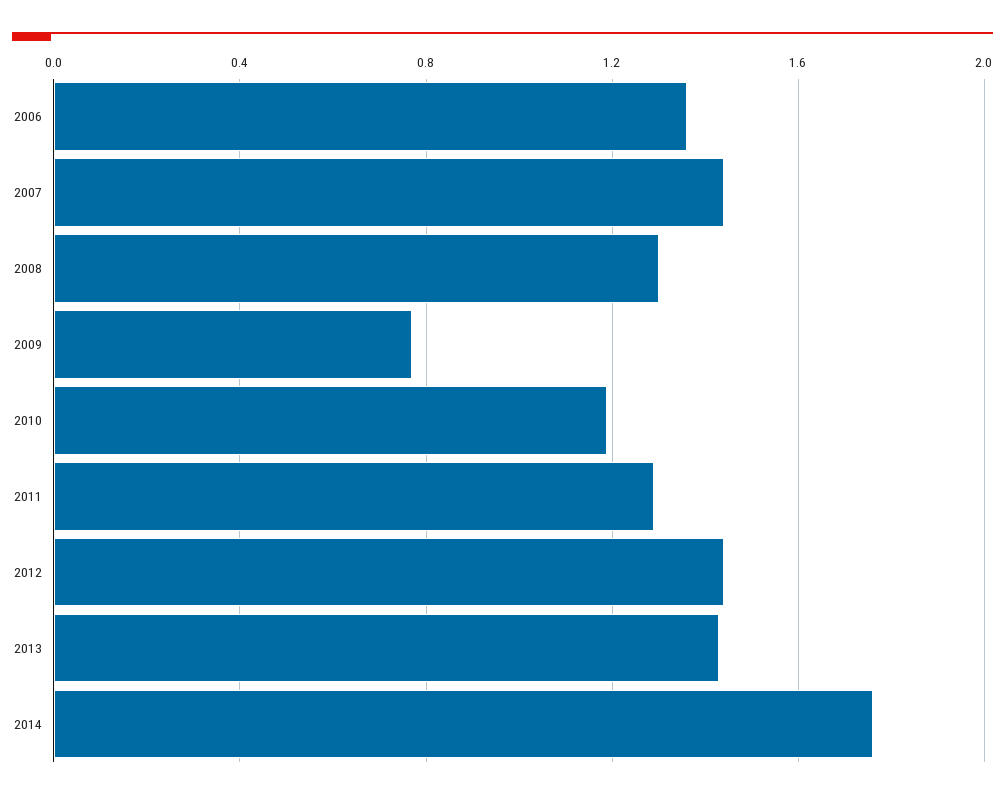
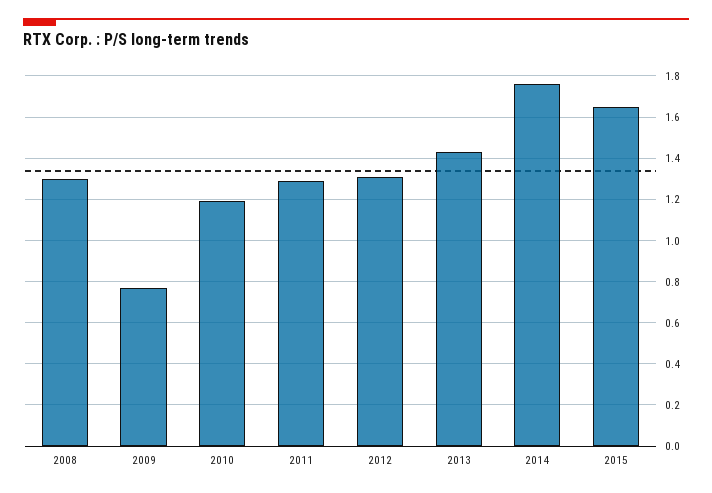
2006: 1.35 -> none
2007: 1.45 -> none
2012: 1.45 -> 1.3
2015: none -> 1.65

